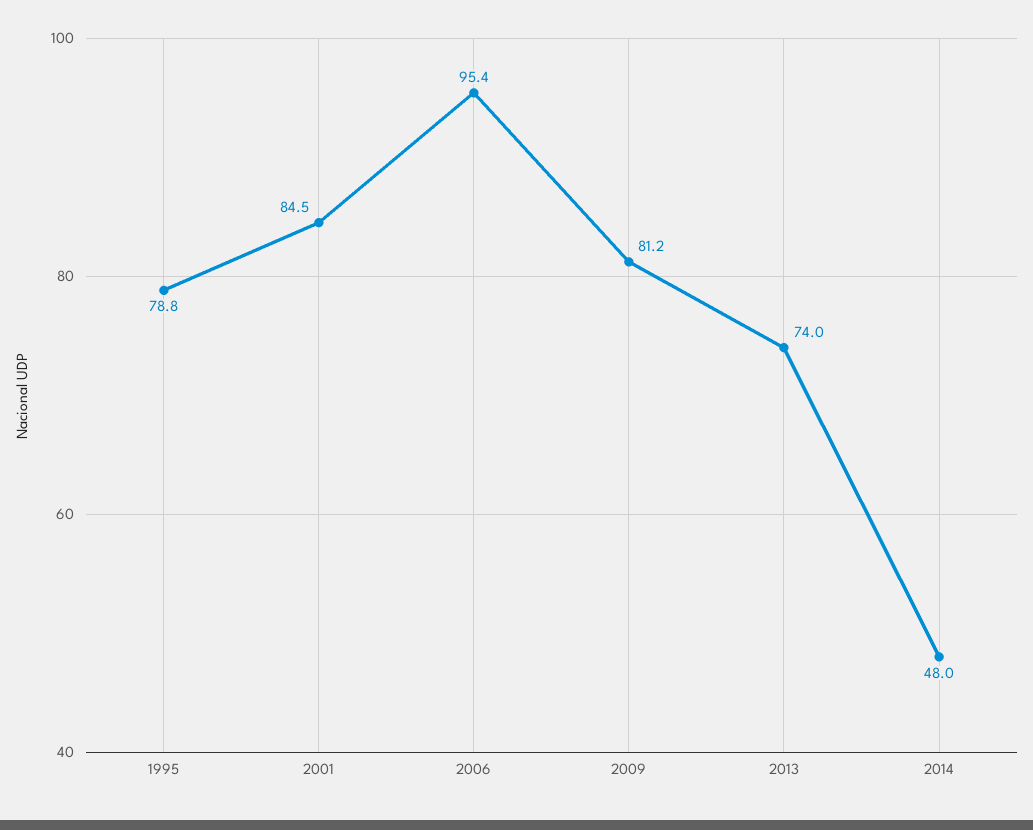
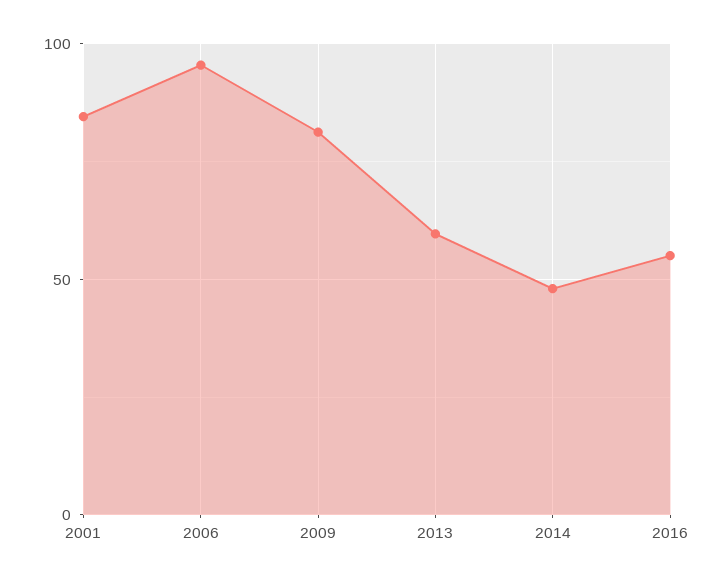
1995: 78.8 -> none
2013: 74 -> 60
2016: none -> 55

